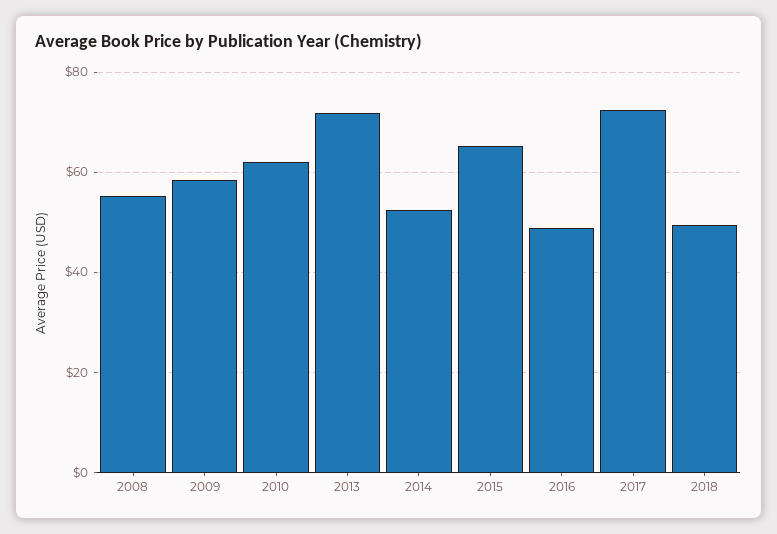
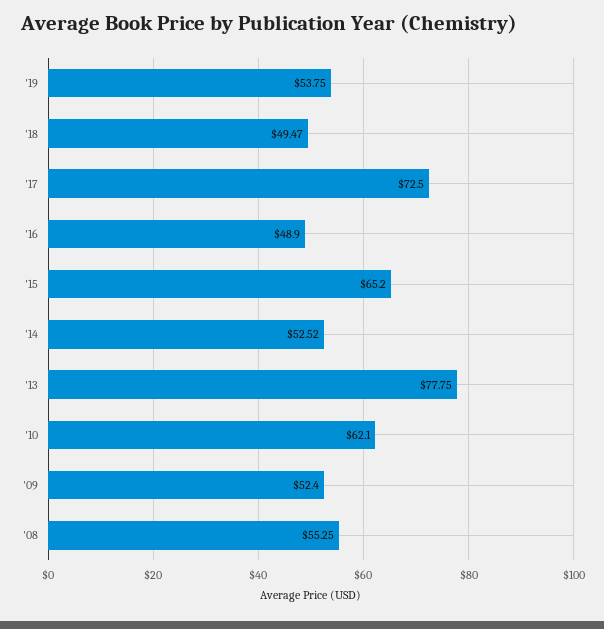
2009: 58 -> 52.4
2013: 72 -> 77.75
'19: none -> 53.75

